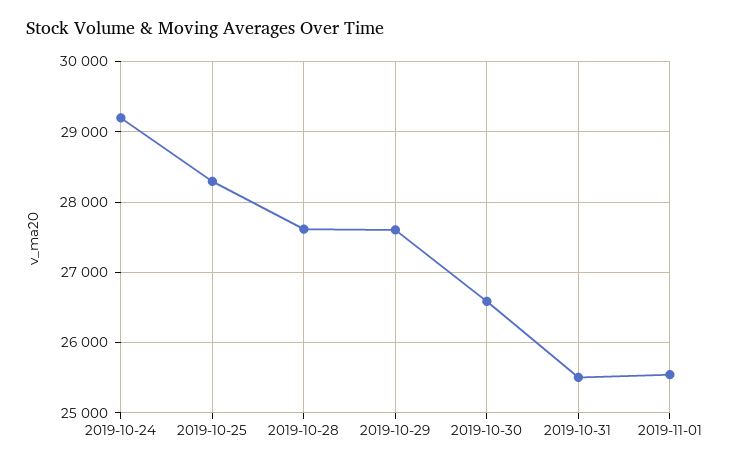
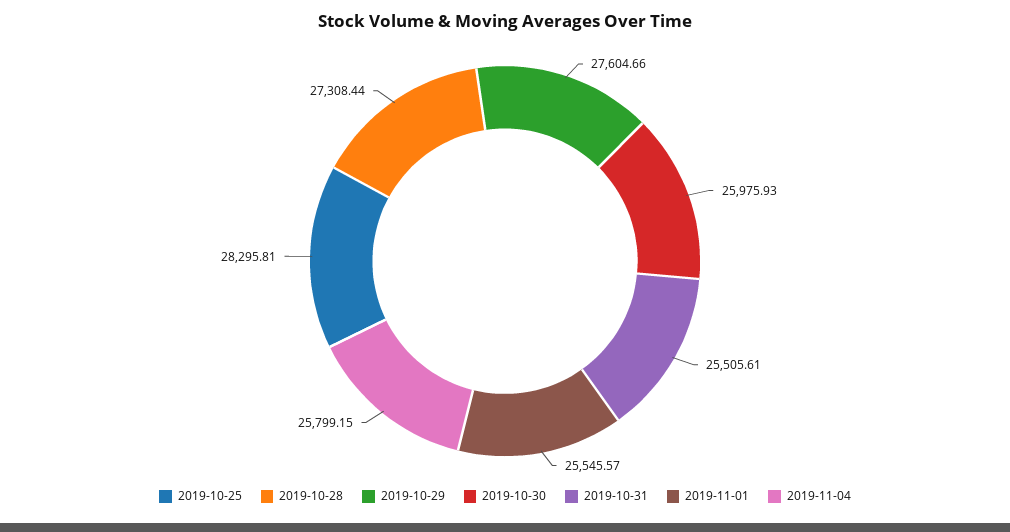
2019-10-24: 29200 -> none
2019-10-28: 27600 -> 27308.44
2019-10-30: 26600 -> 25975.93
2019-11-04: none -> 25799.15

